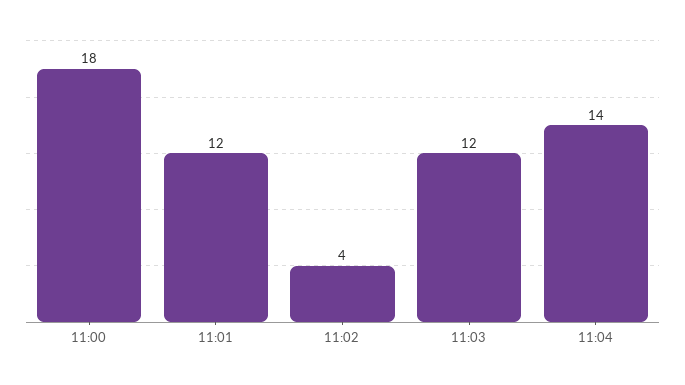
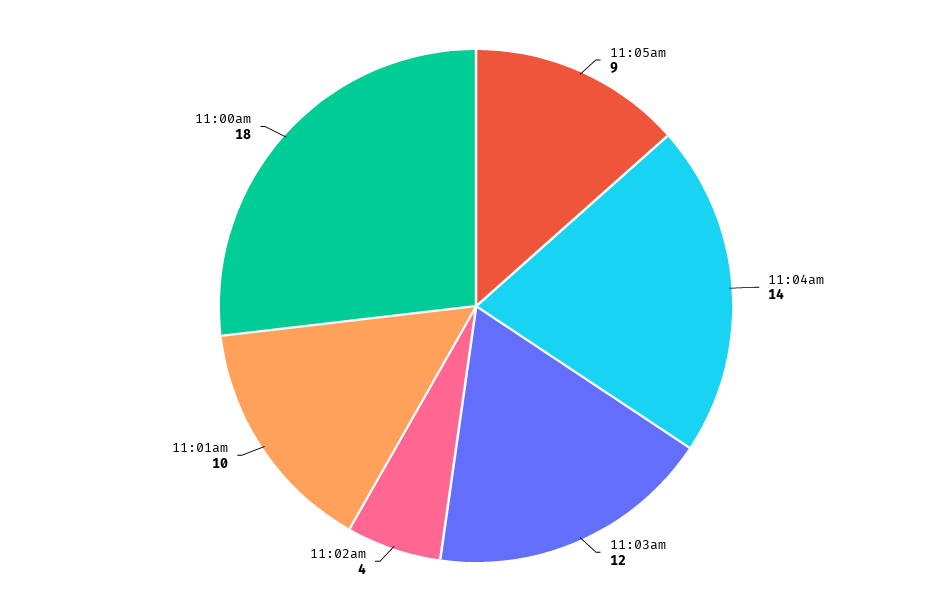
11:01: 12 -> 10
11:05am: none -> 9

